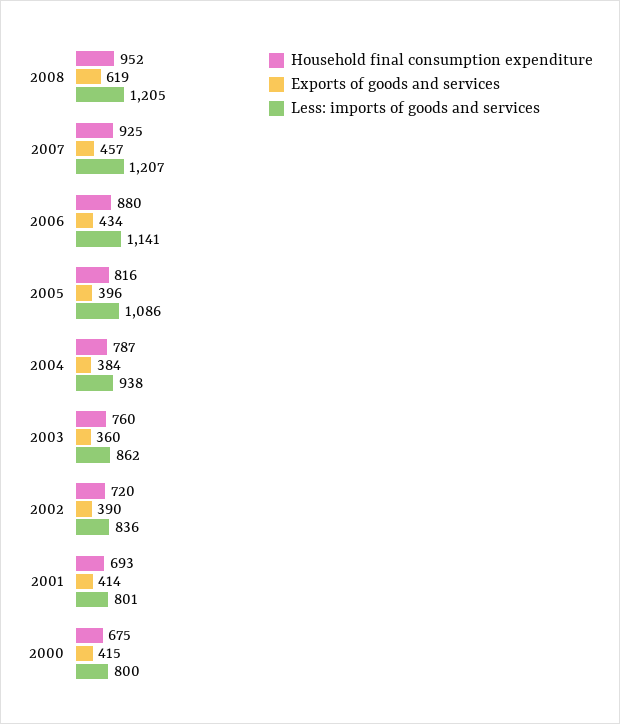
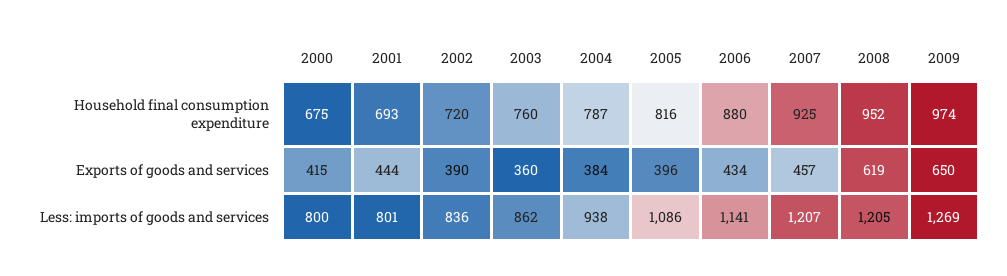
Exports of goods and services, 2001: 414 -> 444
Household final consumption expenditure, 2009: none -> 974
Exports of goods and services, 2009: none -> 650
Less: imports of goods and services, 2009: none -> 1269

